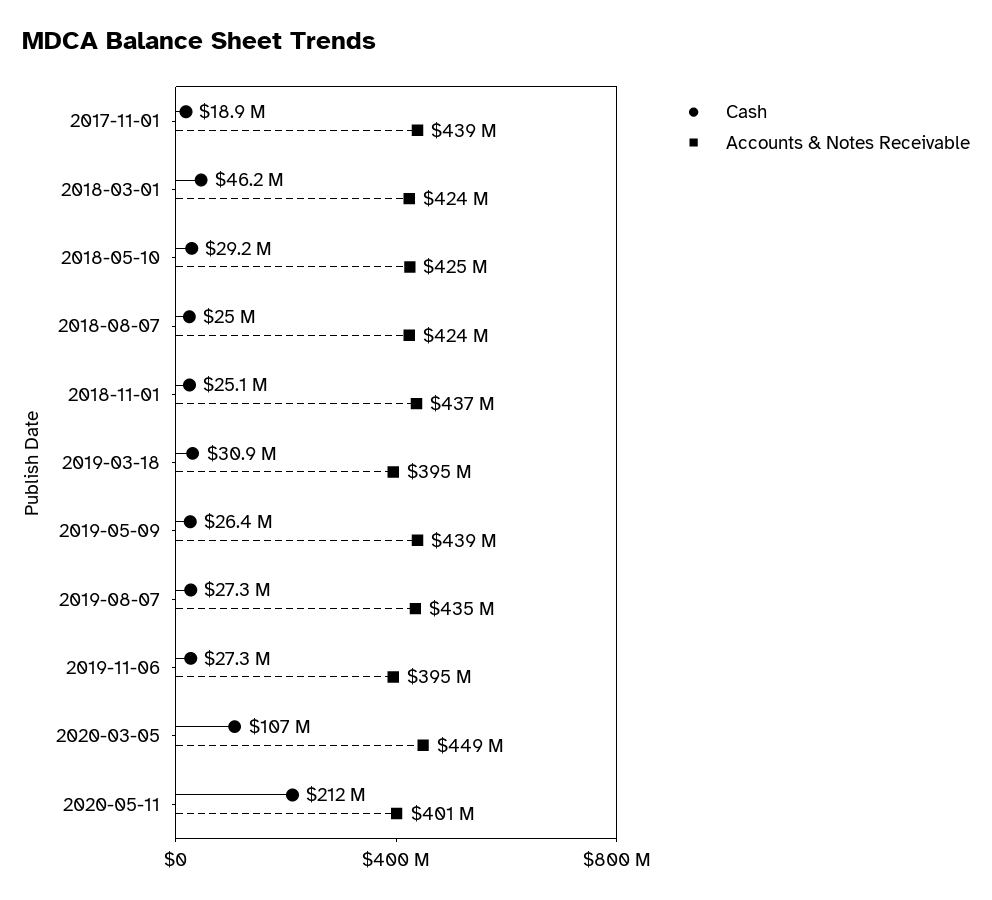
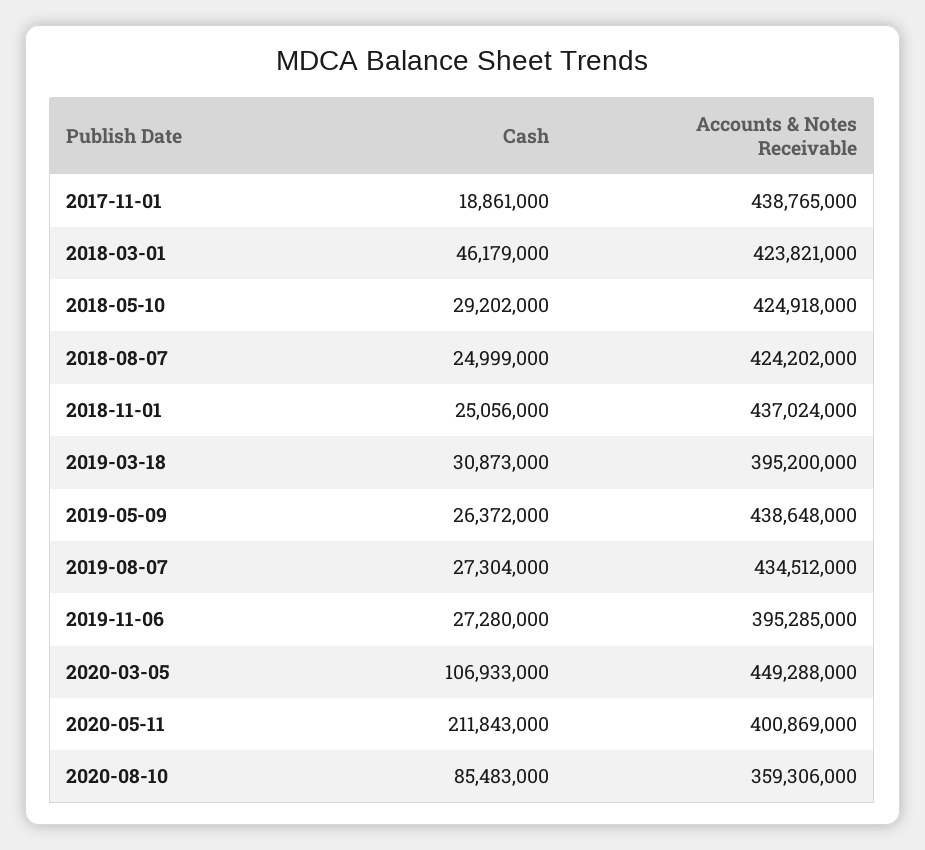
Cash, 2020-08-10: none -> 85483000
Accounts & Notes Receivable, 2020-08-10: none -> 359306000

